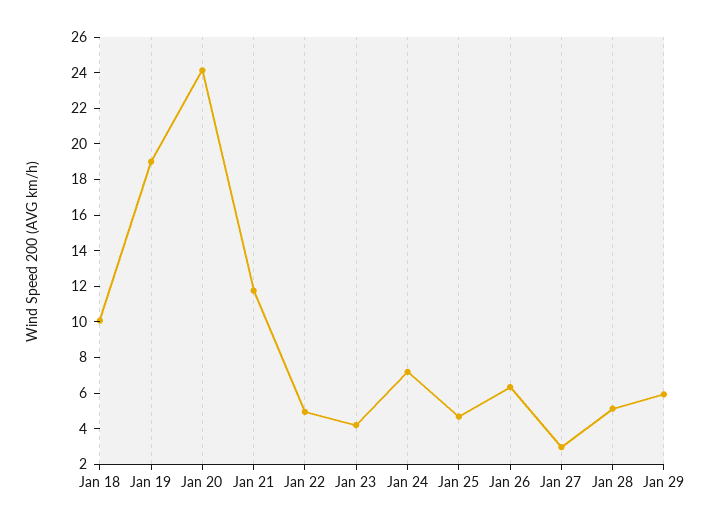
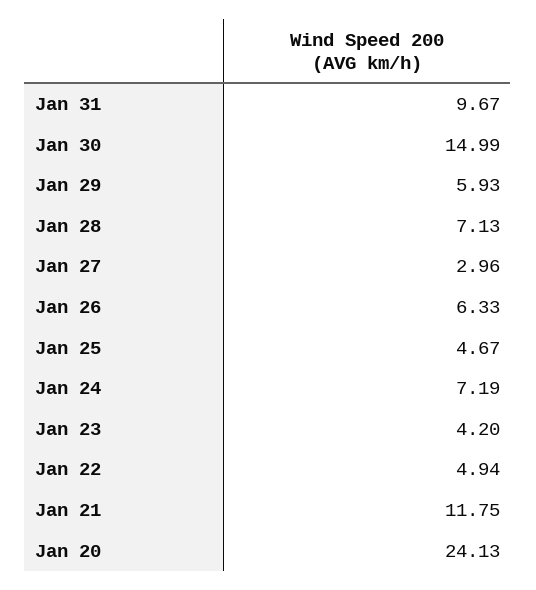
Jan 18: 10 -> none
Jan 19: 19 -> none
Jan 28: 5 -> 7.13
Jan 31: none -> 9.67
Jan 30: none -> 14.99

